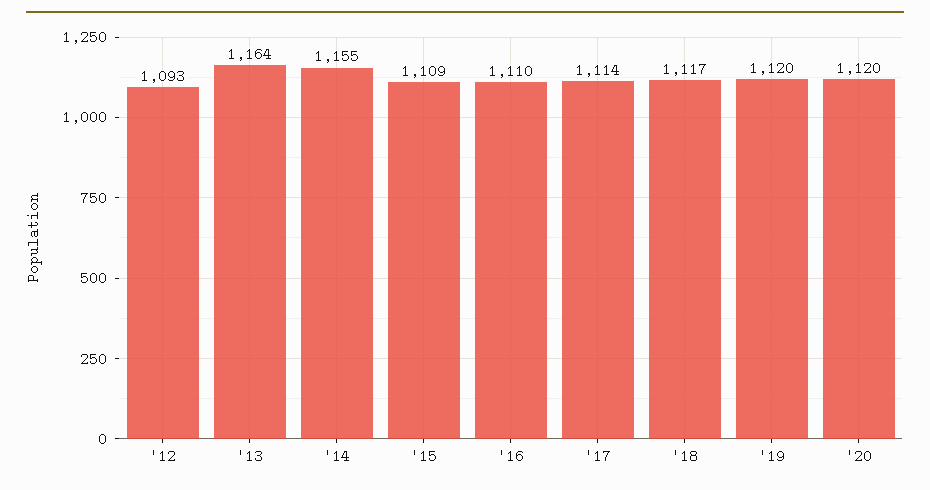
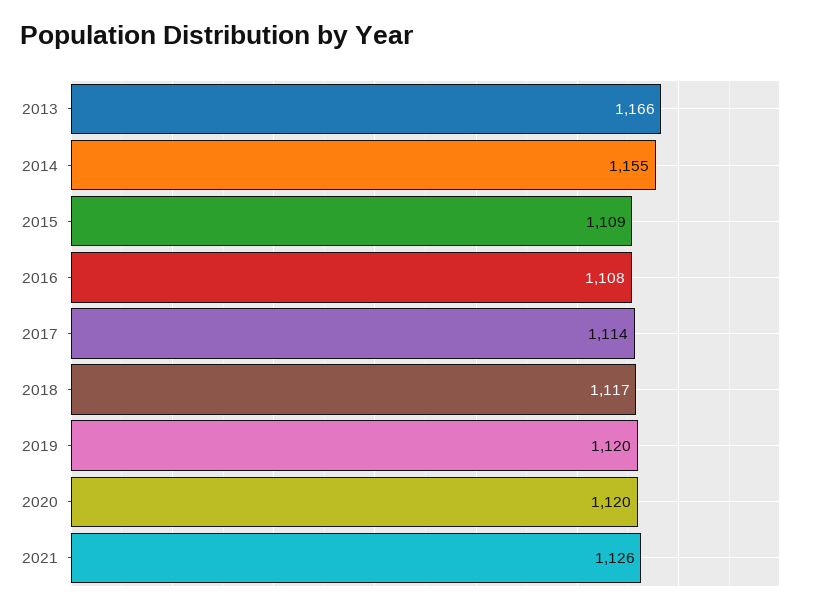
'12: 1093 -> none
'13: 1164 -> 1166
'16: 1110 -> 1108
2021: none -> 1126

